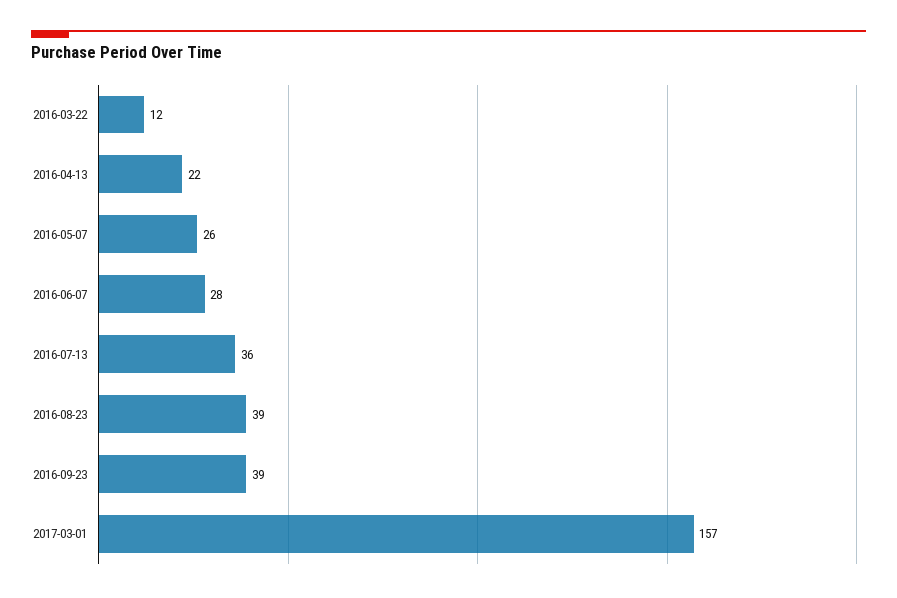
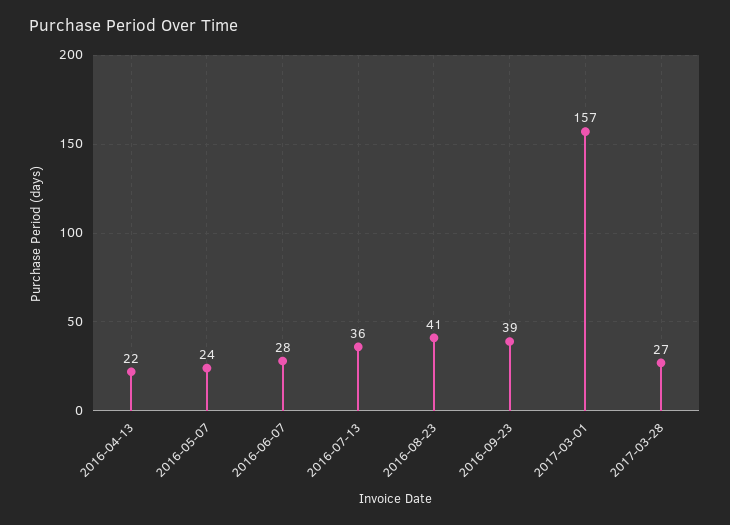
2016-03-22: 12 -> none
2016-05-07: 26 -> 24
2016-08-23: 39 -> 41
2017-03-28: none -> 27

